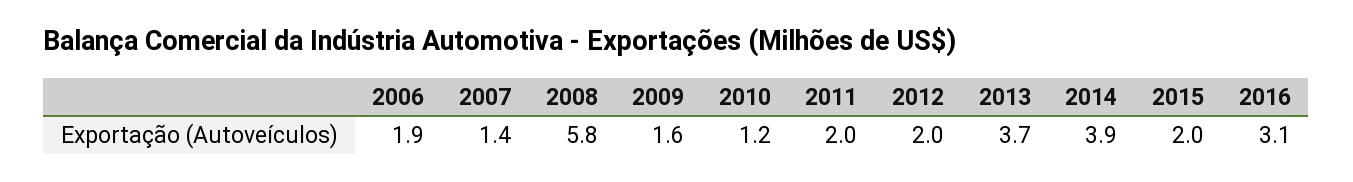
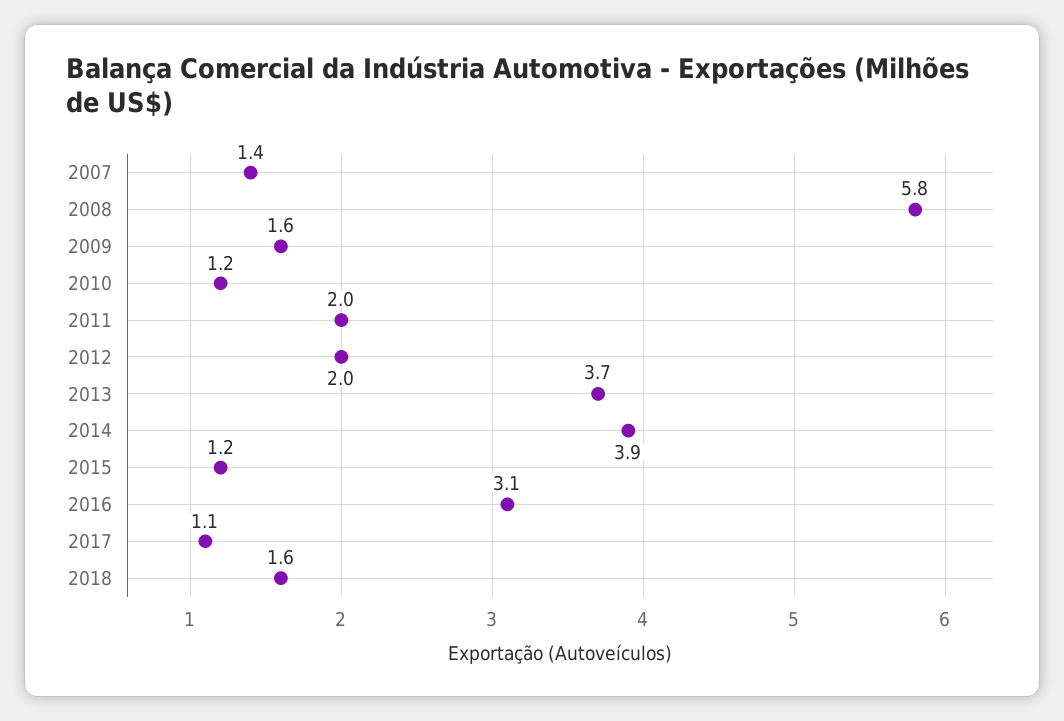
2006: 1.9 -> none
2015: 2 -> 1.2
2017: none -> 1.1
2018: none -> 1.6

